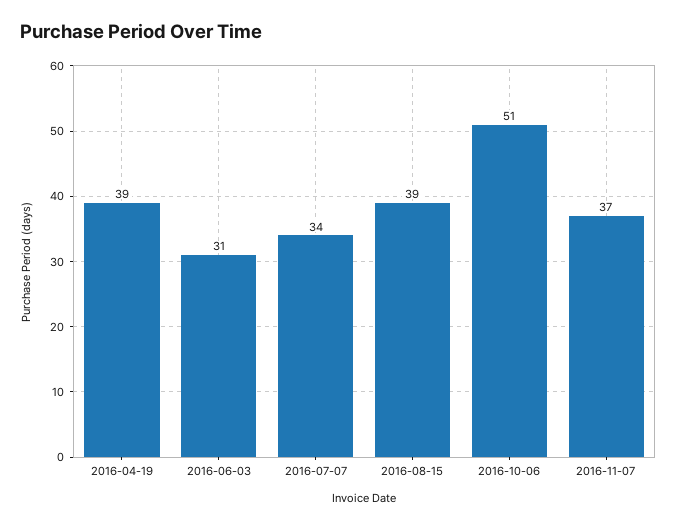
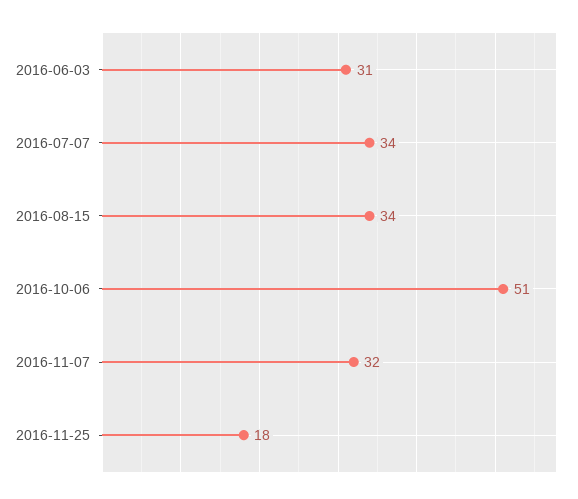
2016-04-19: 39 -> none
2016-08-15: 39 -> 34
2016-11-07: 37 -> 32
2016-11-25: none -> 18

